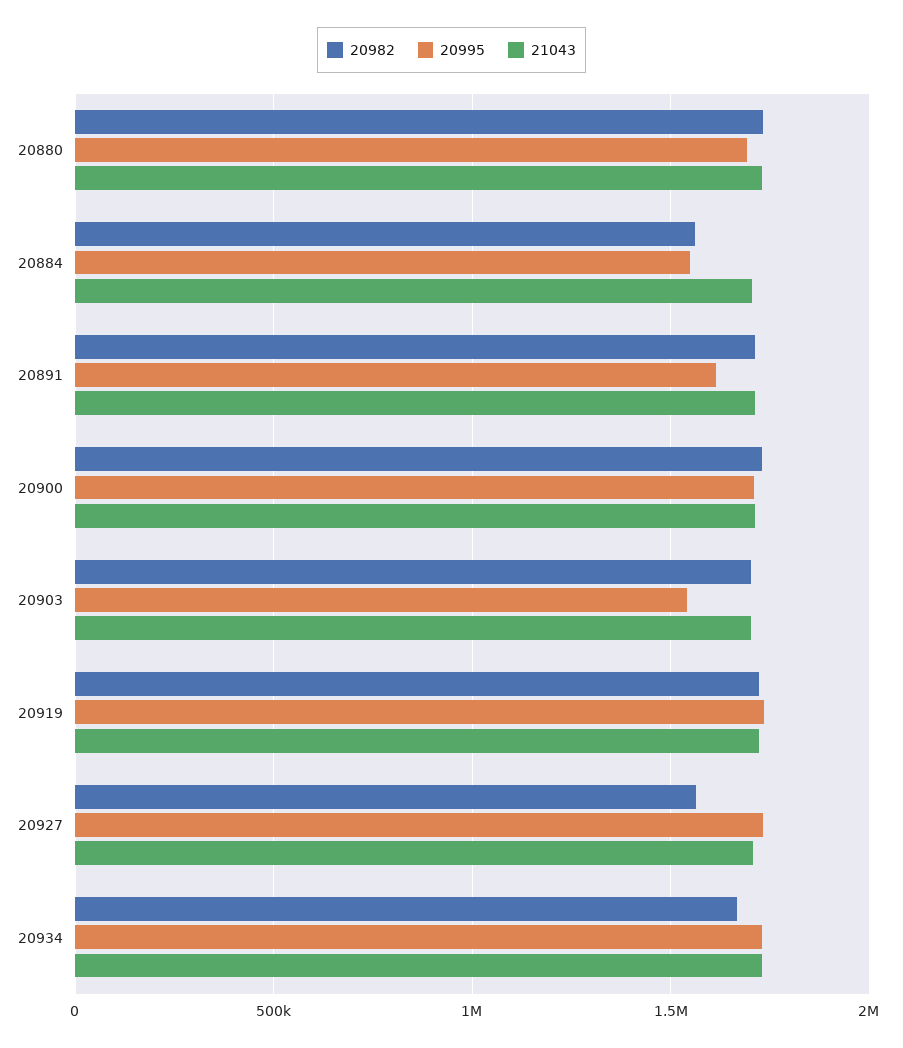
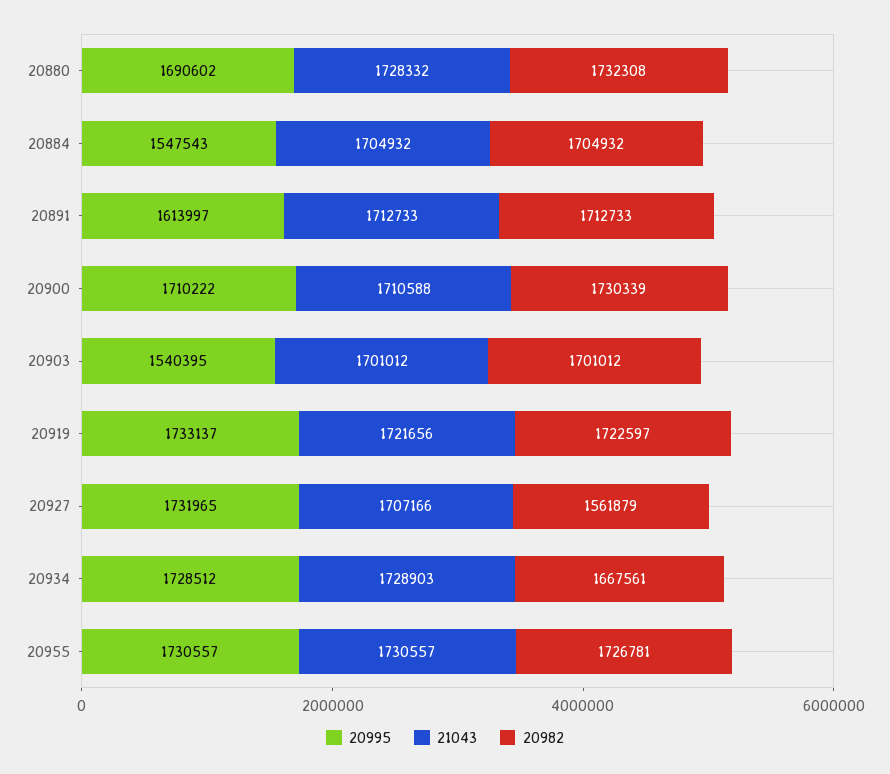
20982, 20884: 1550000 -> 1704932
20995, 20955: none -> 1730557
21043, 20955: none -> 1730557
20982, 20955: none -> 1726781

